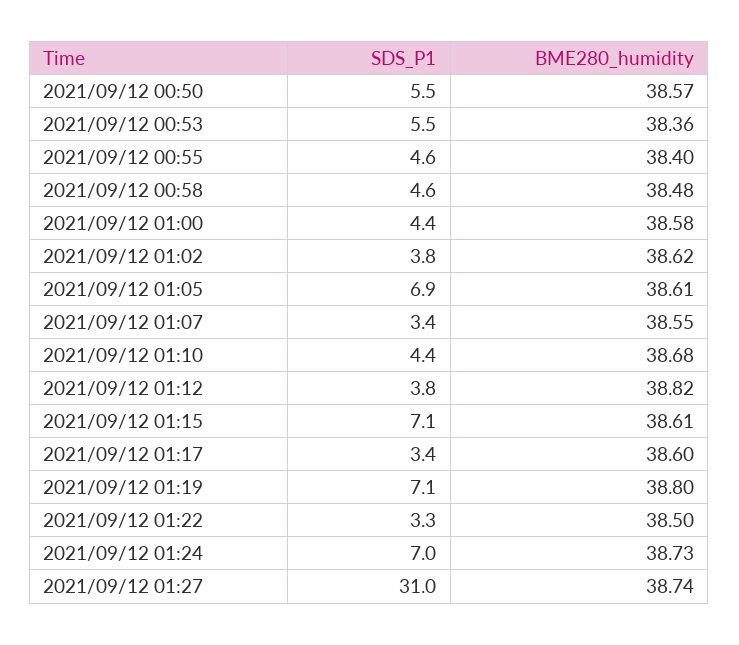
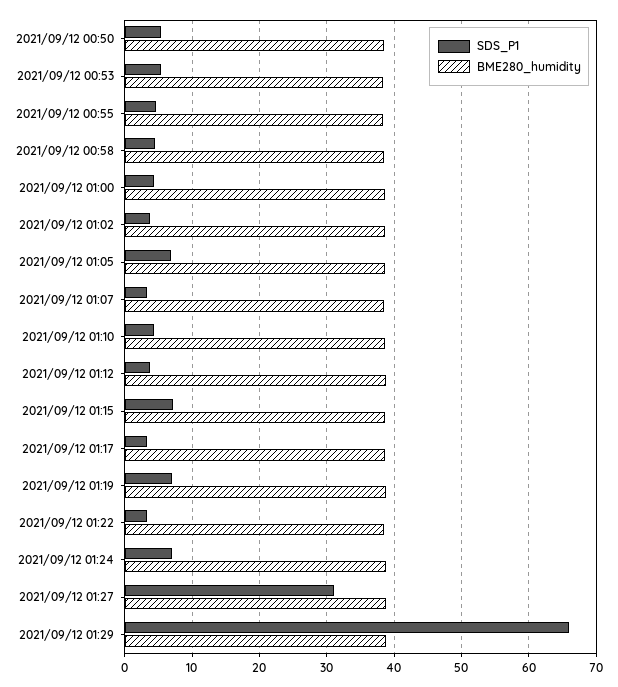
SDS_P1, 2021/09/12 01:29: none -> 66
BME280_humidity, 2021/09/12 01:29: none -> 39

